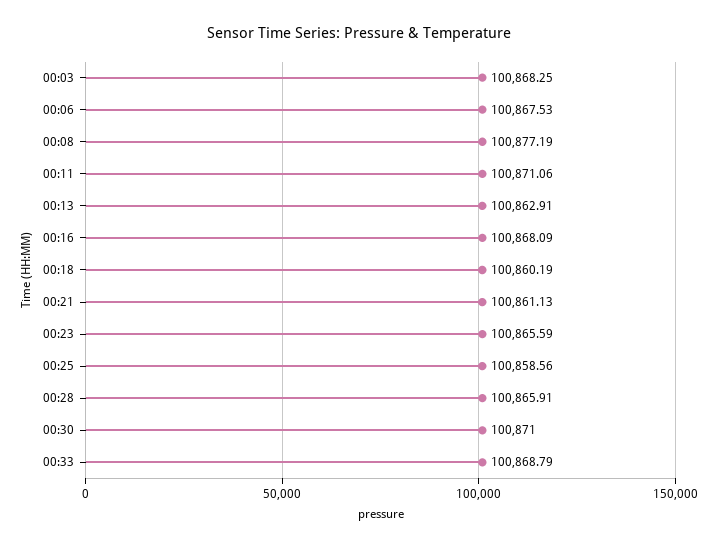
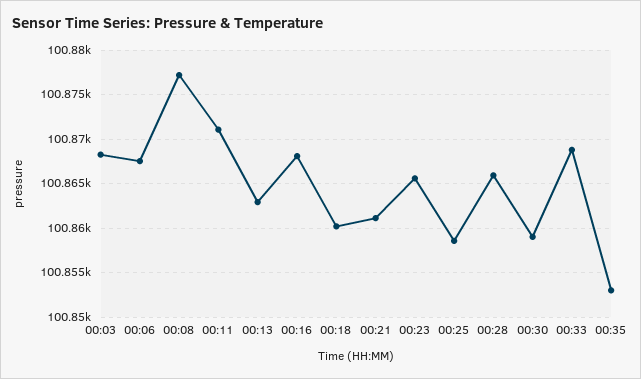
00:30: 100871 -> 100859
00:35: none -> 100853

